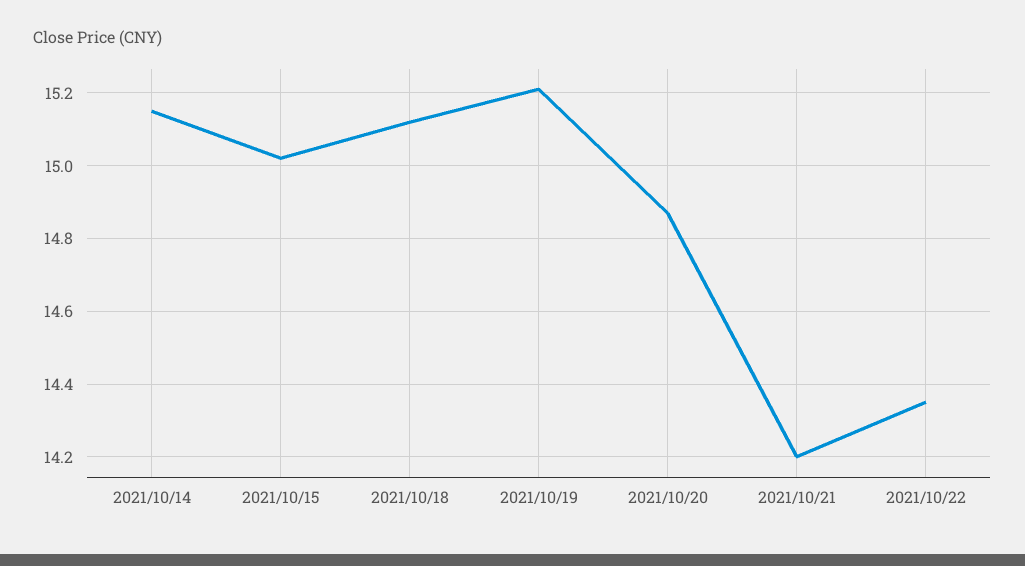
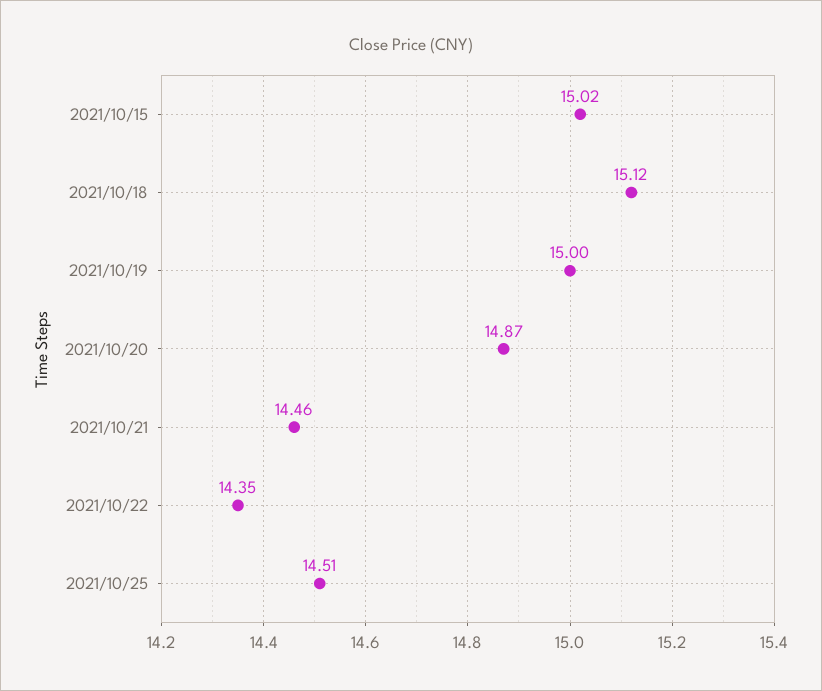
2021/10/14: 15.15 -> none
2021/10/19: 15.2 -> 15
2021/10/21: 14.2 -> 14.46
2021/10/25: none -> 14.51

